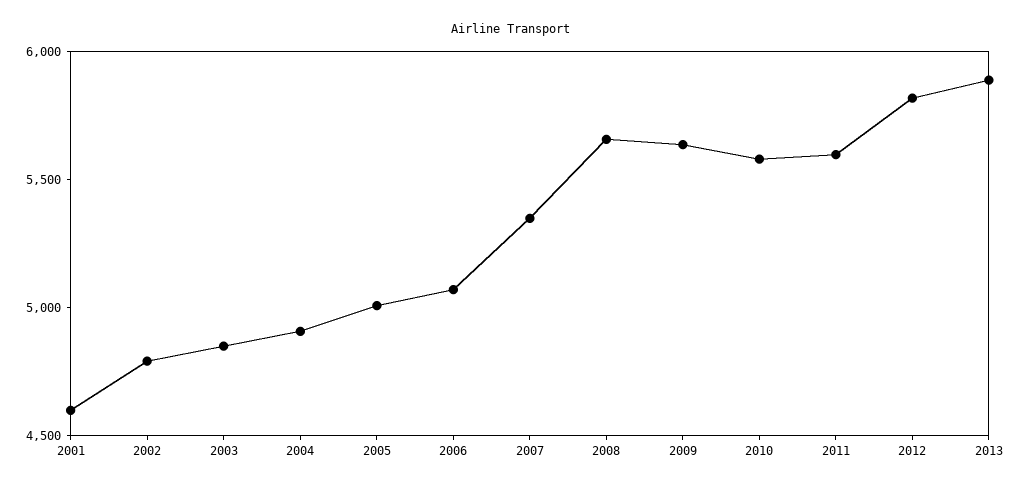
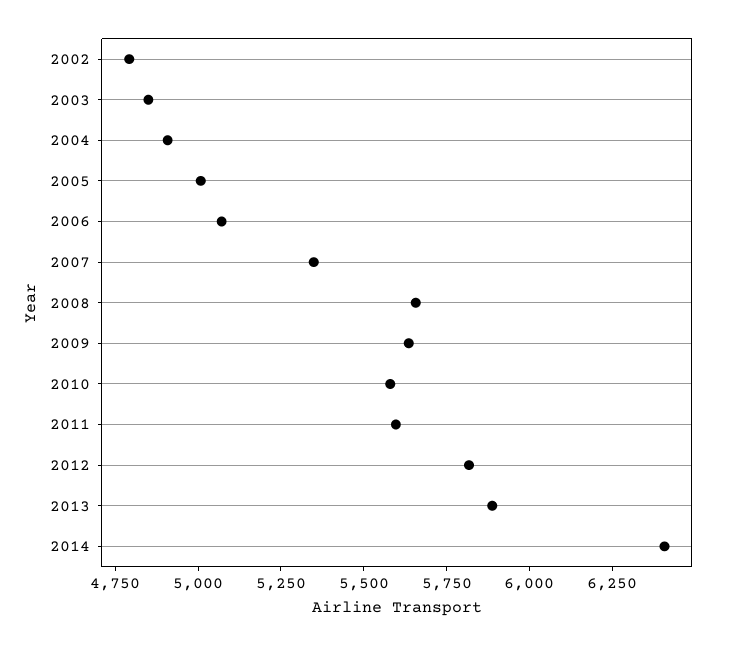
2001: 4600 -> none
2014: none -> 6400

